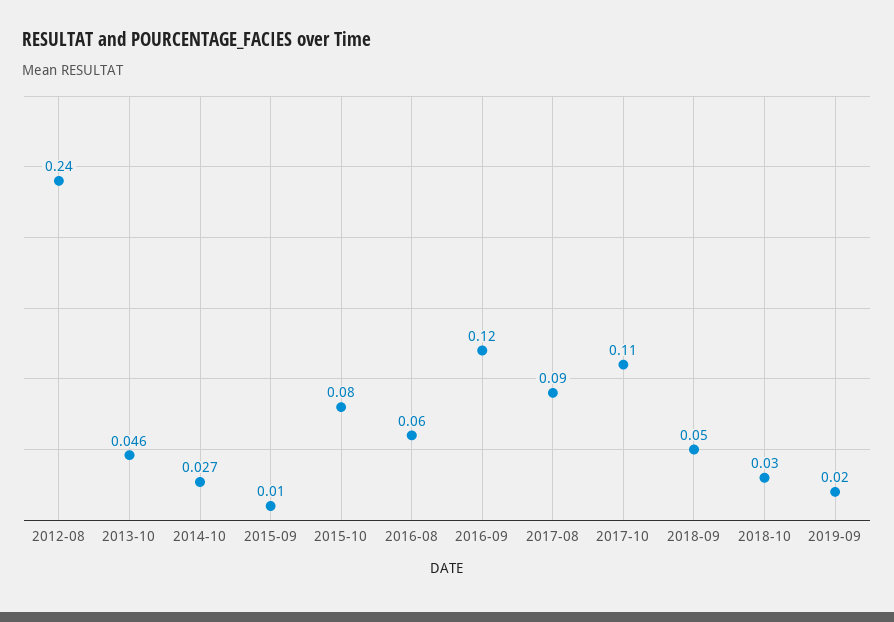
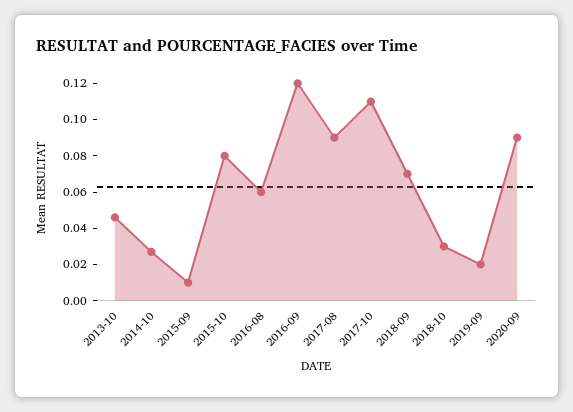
2012-08: 0.24 -> none
2018-09: 0.05 -> 0.07
2020-09: none -> 0.09

